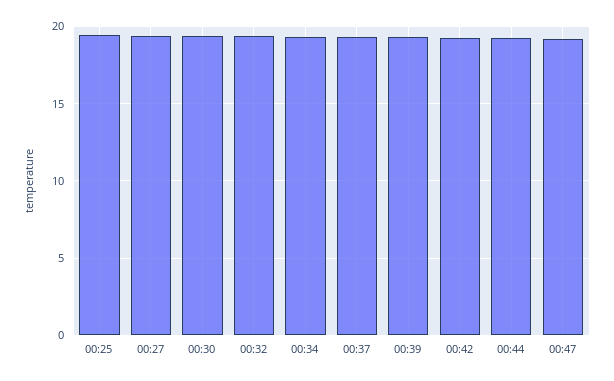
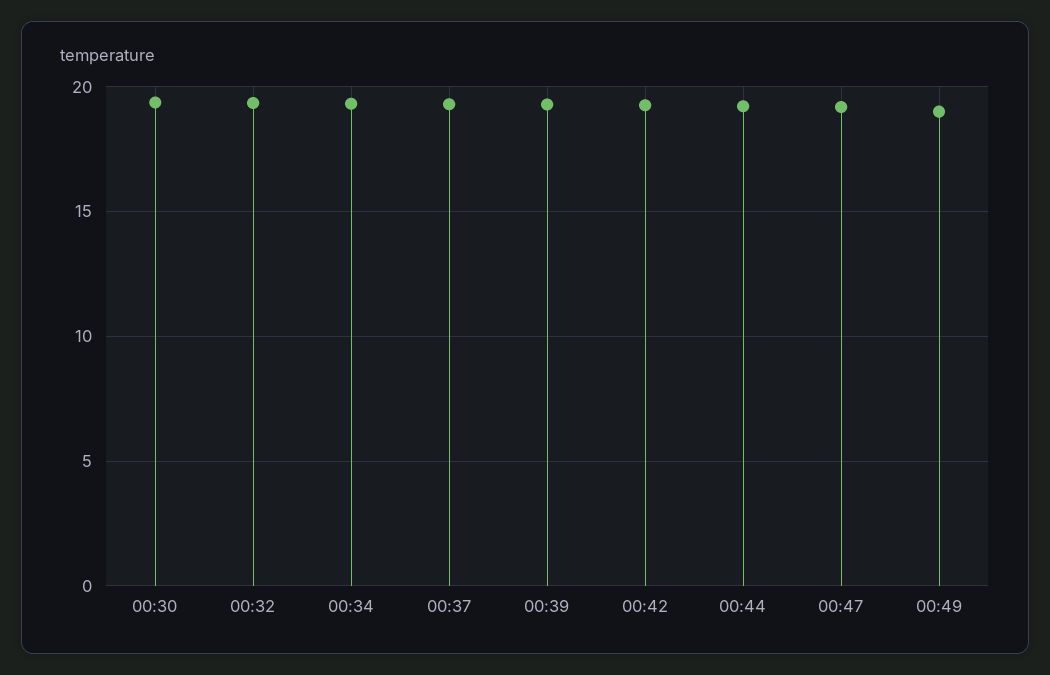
00:25: 19.5 -> none
00:27: 19.5 -> none
00:49: none -> 19

